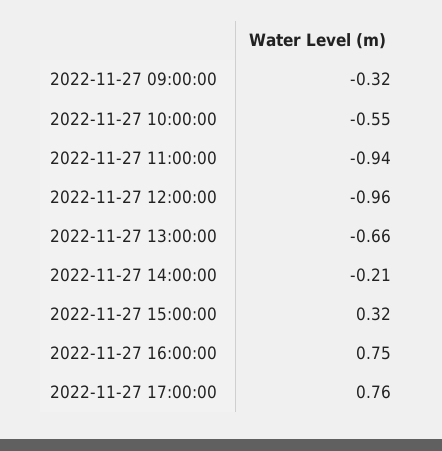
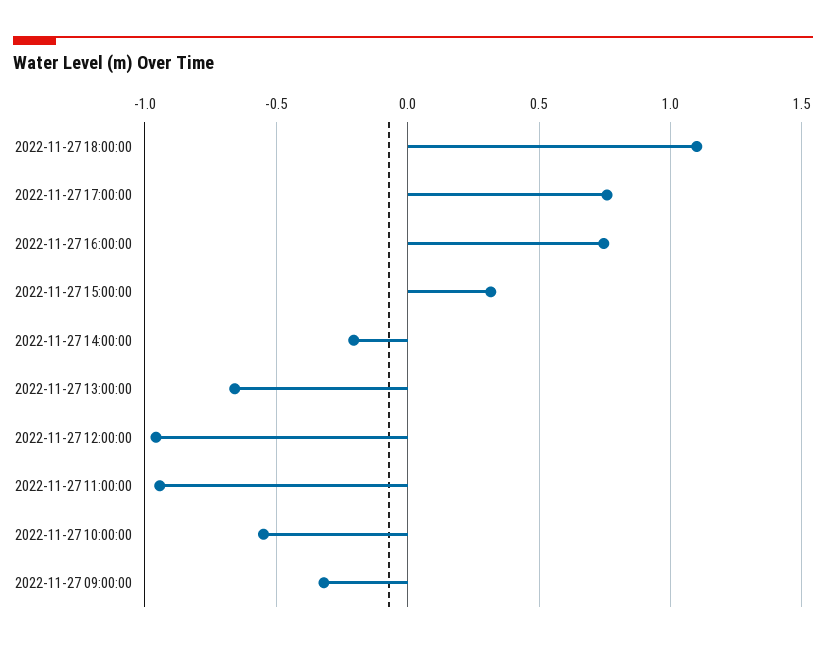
2022-11-27 18:00:00: none -> 1.1

